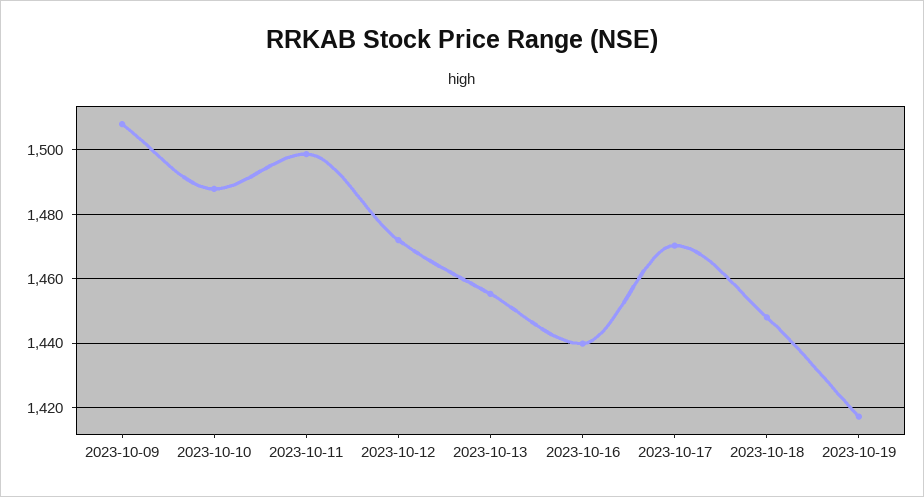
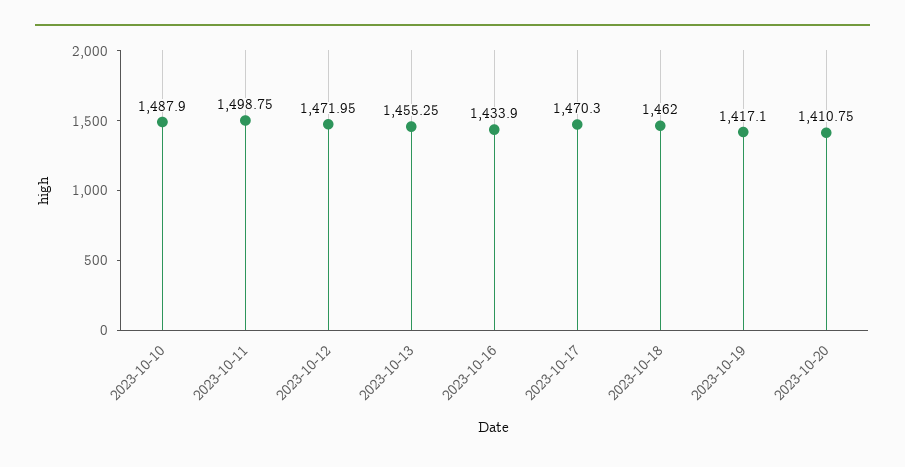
2023-10-09: 1508 -> none
2023-10-16: 1440 -> 1433.9
2023-10-18: 1448 -> 1462
2023-10-20: none -> 1410.75

